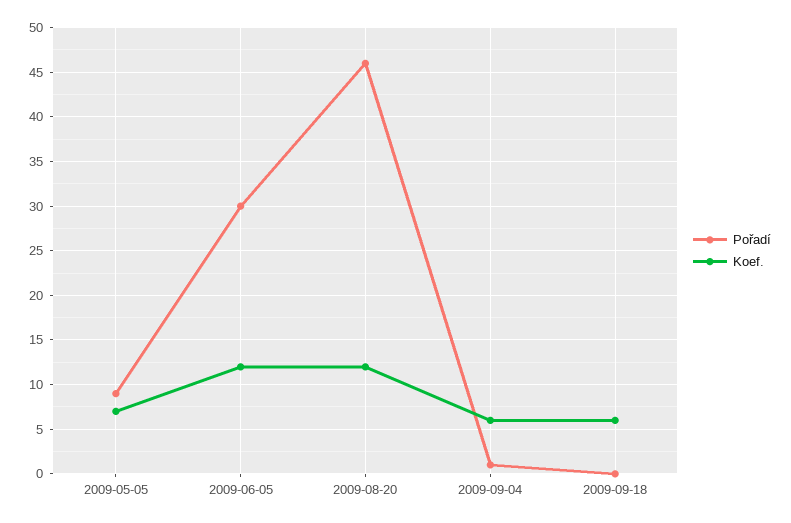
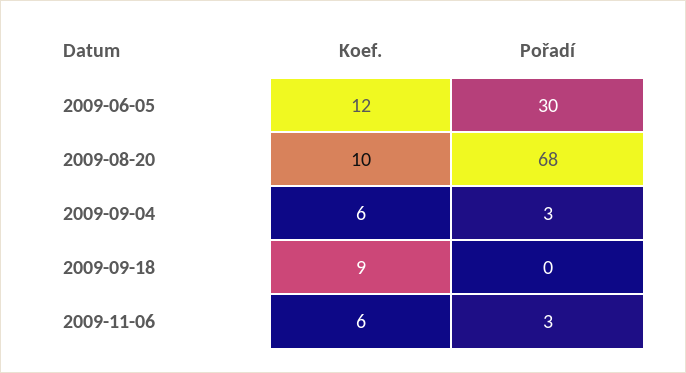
Pořadí, 2009-05-05: 9 -> none
Koef., 2009-05-05: 7 -> none
Pořadí, 2009-08-20: 46 -> 68
Koef., 2009-08-20: 12 -> 10
Pořadí, 2009-09-04: 1 -> 3
Koef., 2009-09-18: 6 -> 9
Koef., 2009-11-06: none -> 6
Pořadí, 2009-11-06: none -> 3

